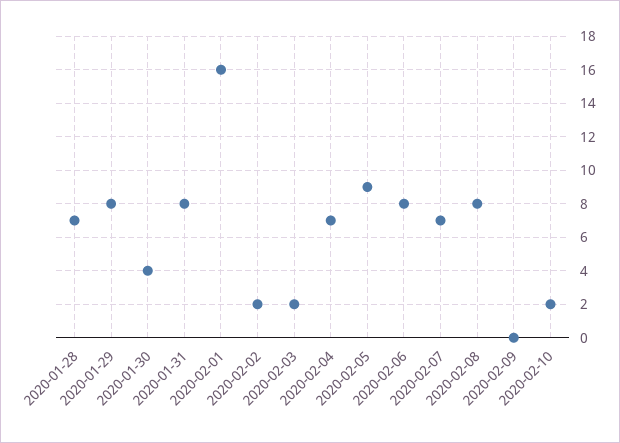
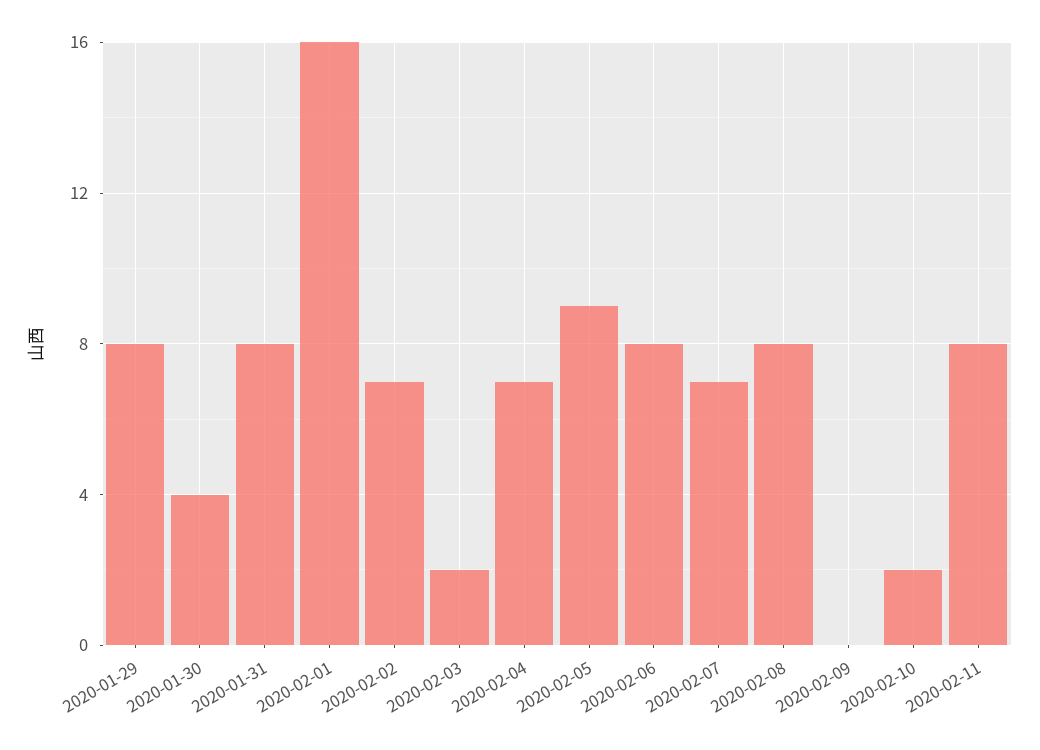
2020-01-28: 7 -> none
2020-02-02: 2 -> 7
2020-02-11: none -> 8

